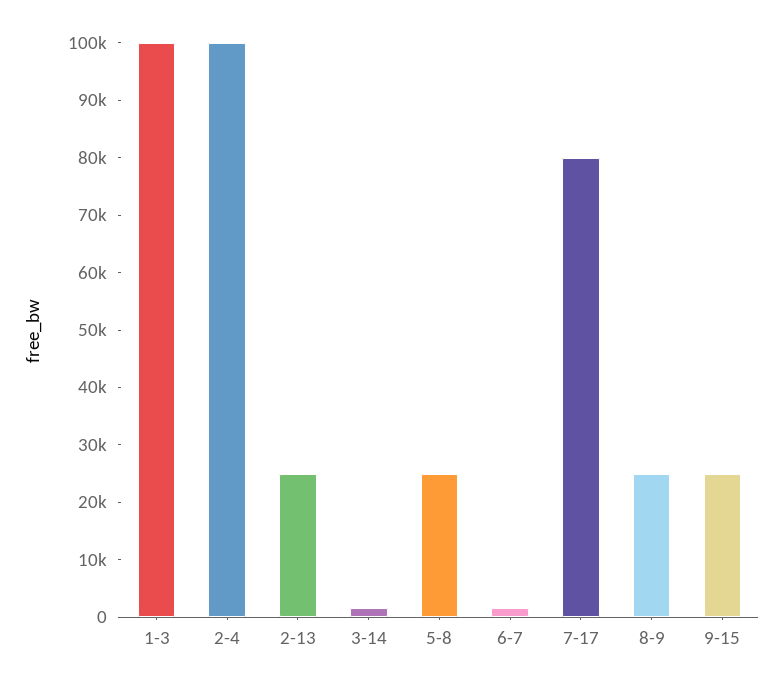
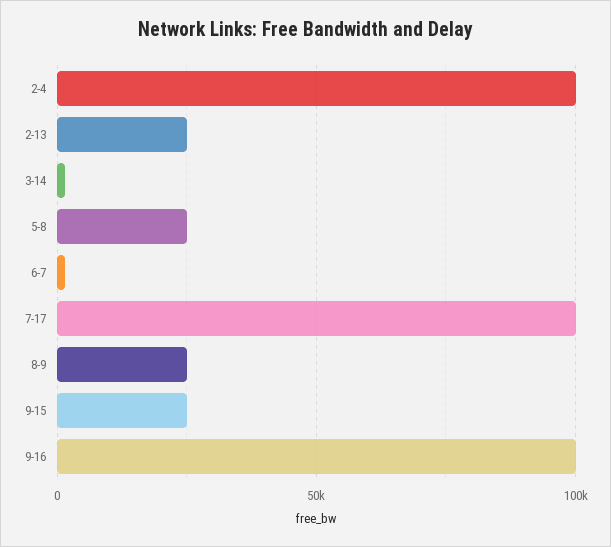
1-3: 100000 -> none
7-17: 80000 -> 100000
9-16: none -> 100000

